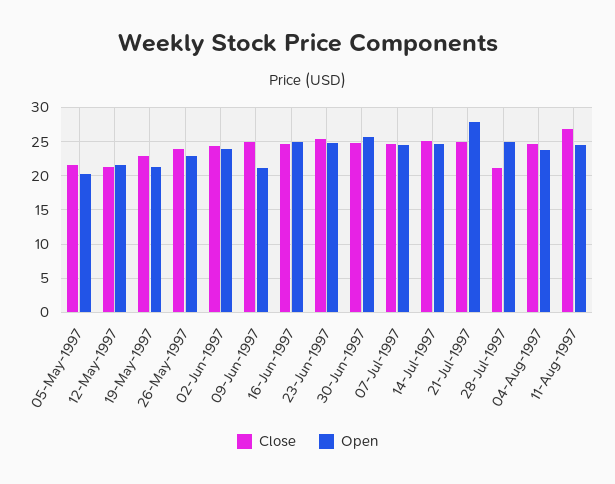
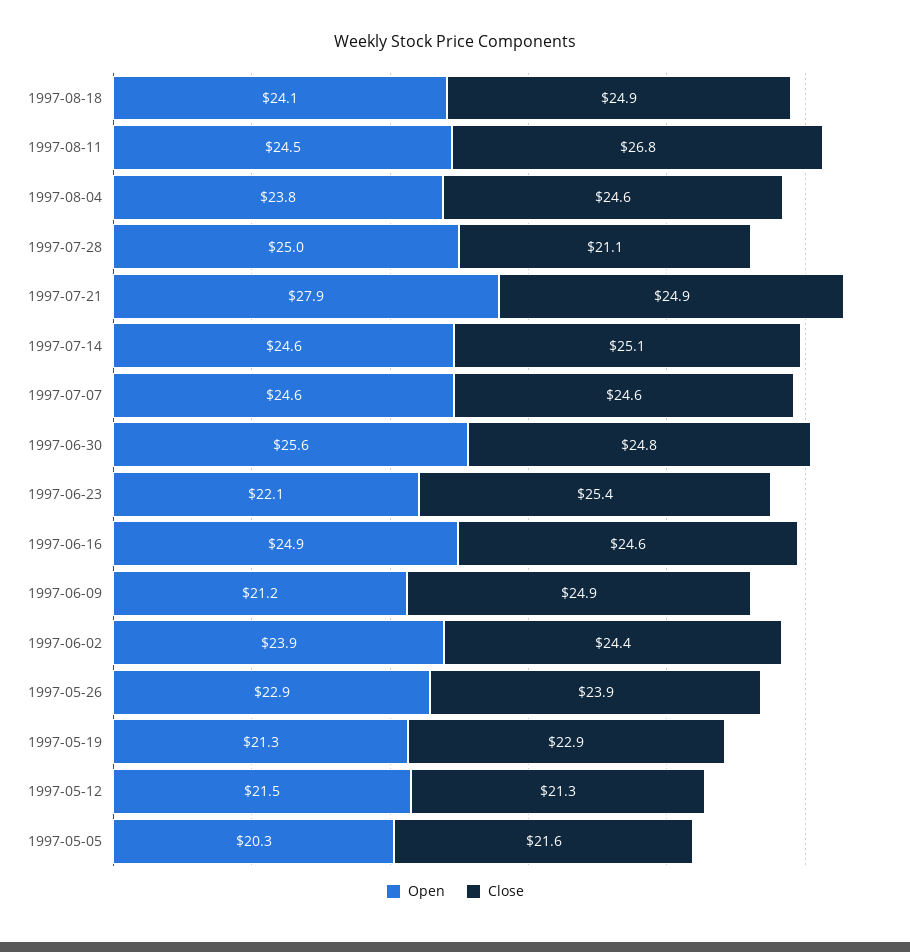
Open, 23-Jun-1997: 25 -> 22.1
Open, 1997-08-18: none -> 24.1
Close, 1997-08-18: none -> 24.9

